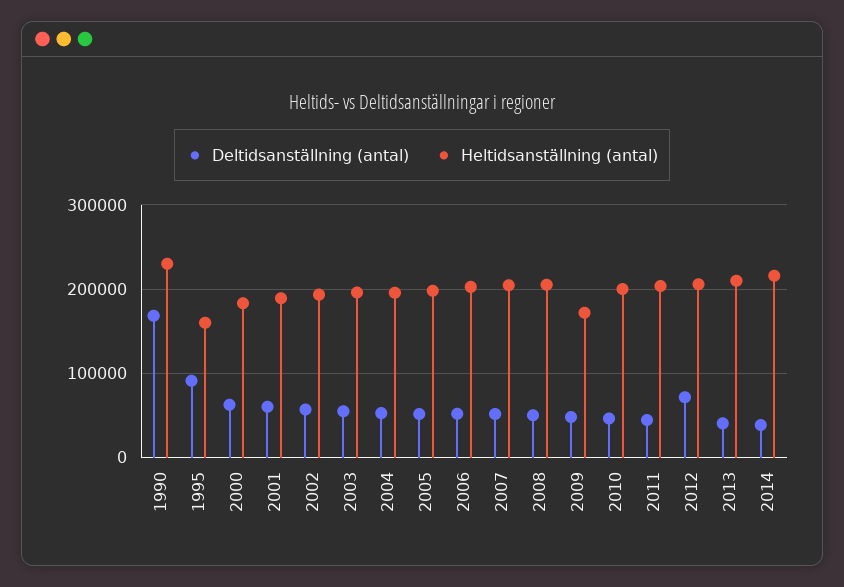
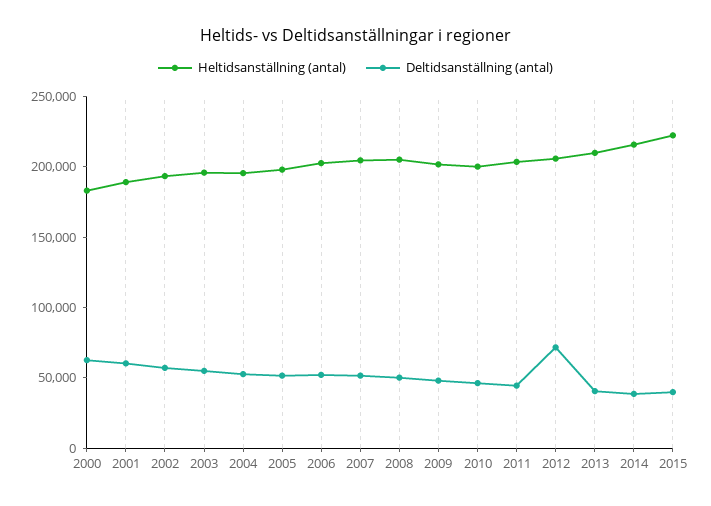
Deltidsanställning (antal), 1990: 170000 -> none
Heltidsanställning (antal), 1990: 230000 -> none
Deltidsanställning (antal), 1995: 90000 -> none
Heltidsanställning (antal), 1995: 160000 -> none
Heltidsanställning (antal), 2009: 170000 -> 200000
Heltidsanställning (antal), 2015: none -> 220000
Deltidsanställning (antal), 2015: none -> 40000

